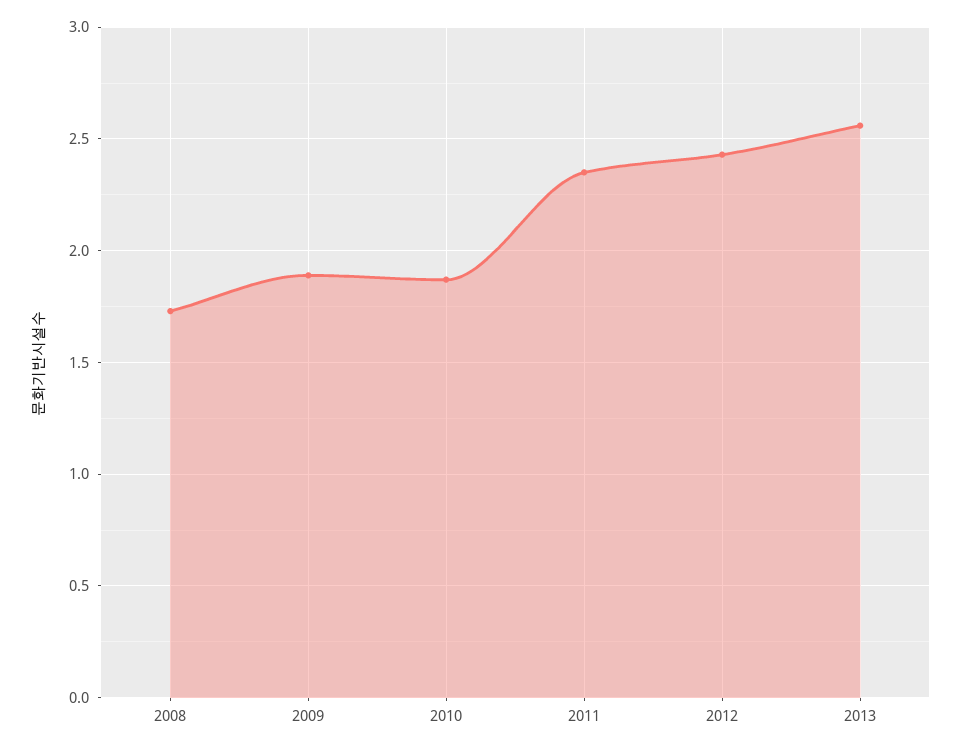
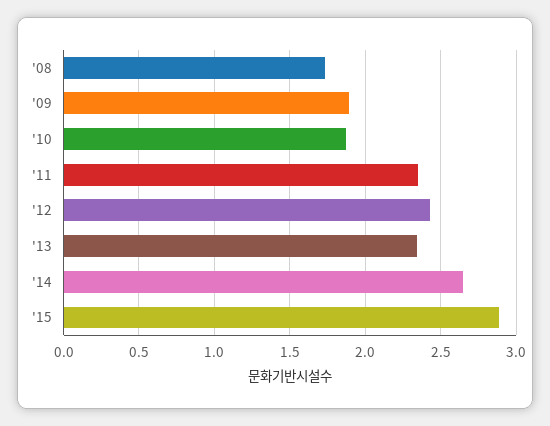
2013: 2.55 -> 2.35
'14: none -> 2.65
'15: none -> 2.9

